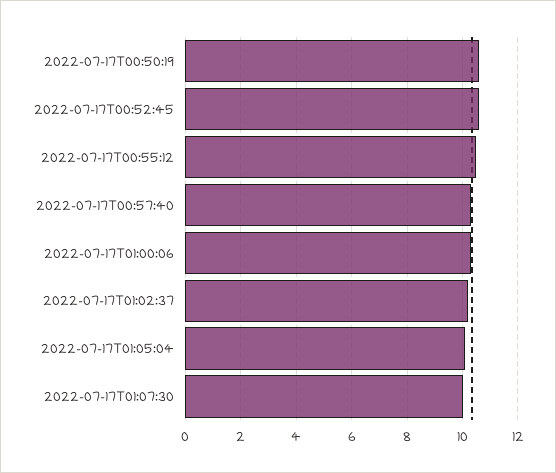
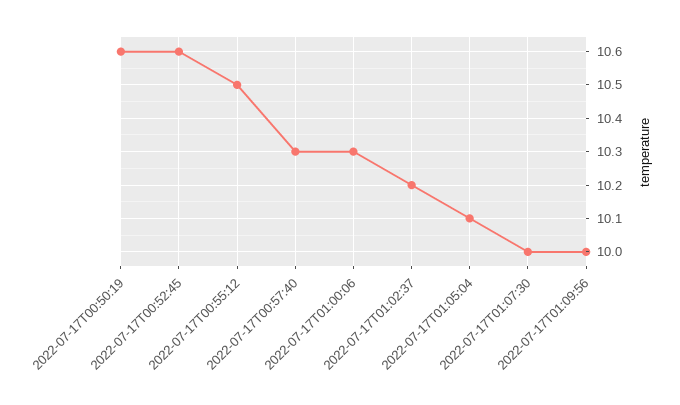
2022-07-17T01:09:56: none -> 10

